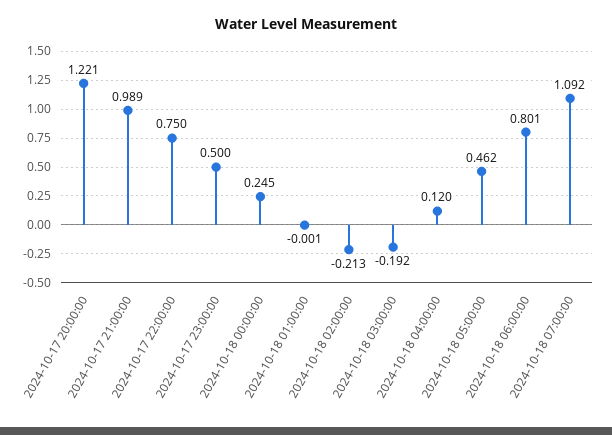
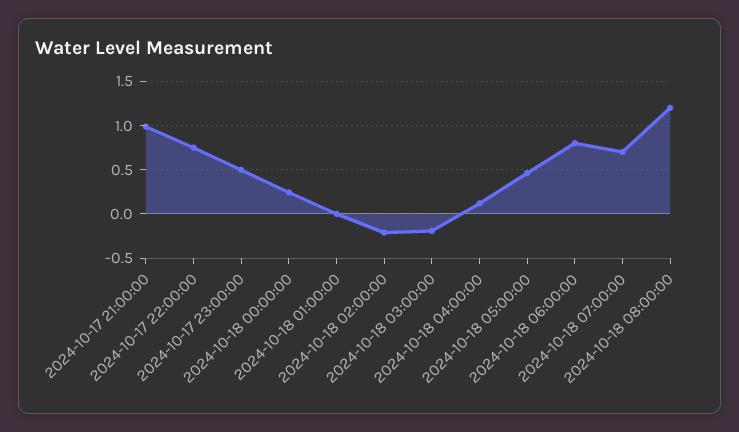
2024-10-17 20:00:00: 1.221 -> none
2024-10-18 07:00:00: 1.092 -> 0.7
2024-10-18 08:00:00: none -> 1.2

